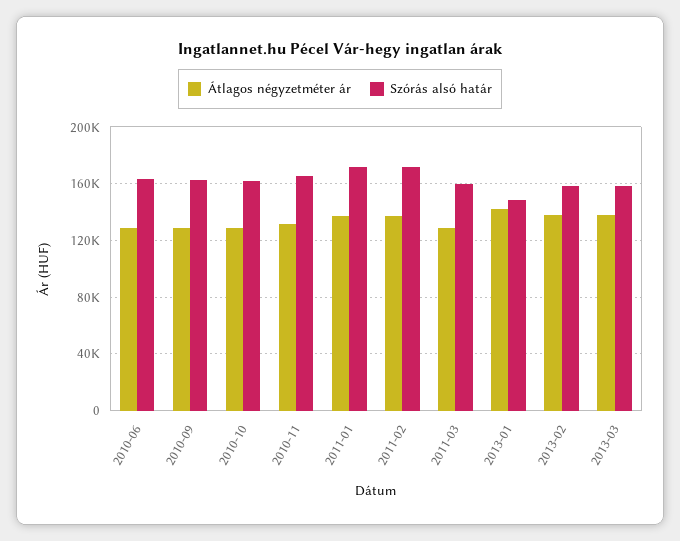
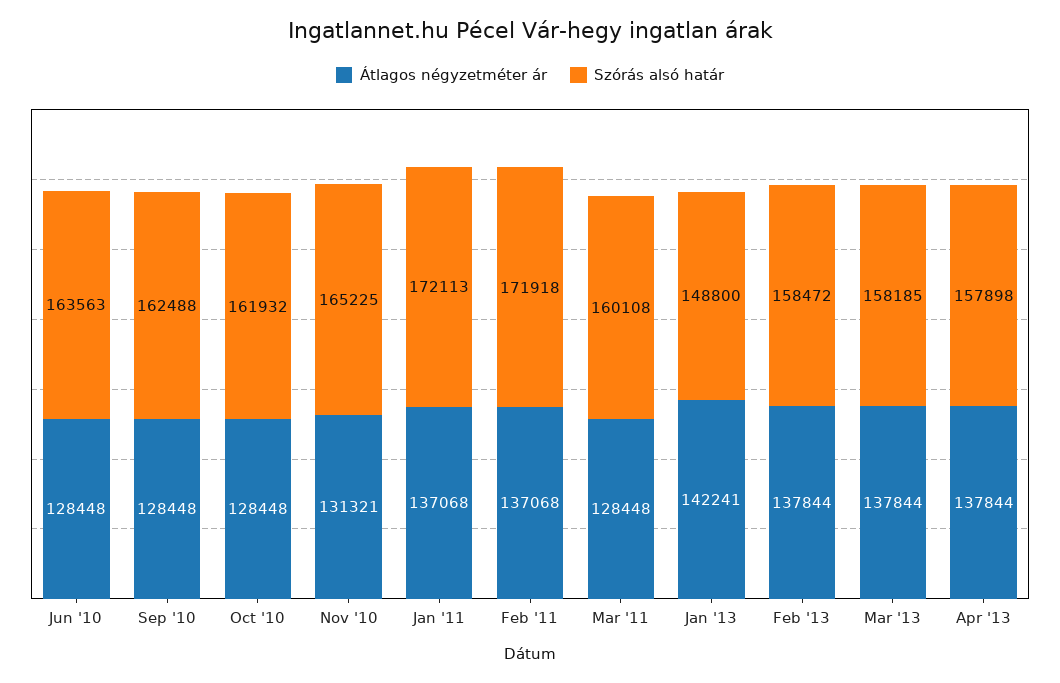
Átlagos négyzetméter ár, Apr '13: none -> 137844
Szórás alsó határ, Apr '13: none -> 157898

